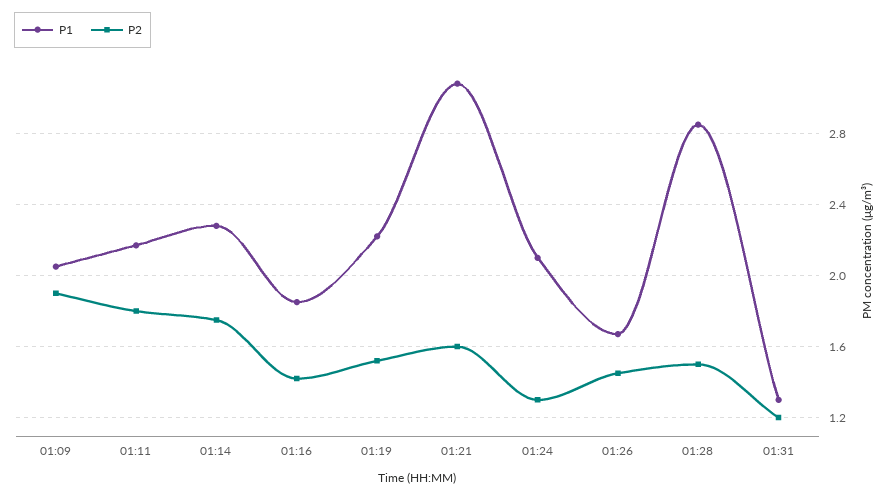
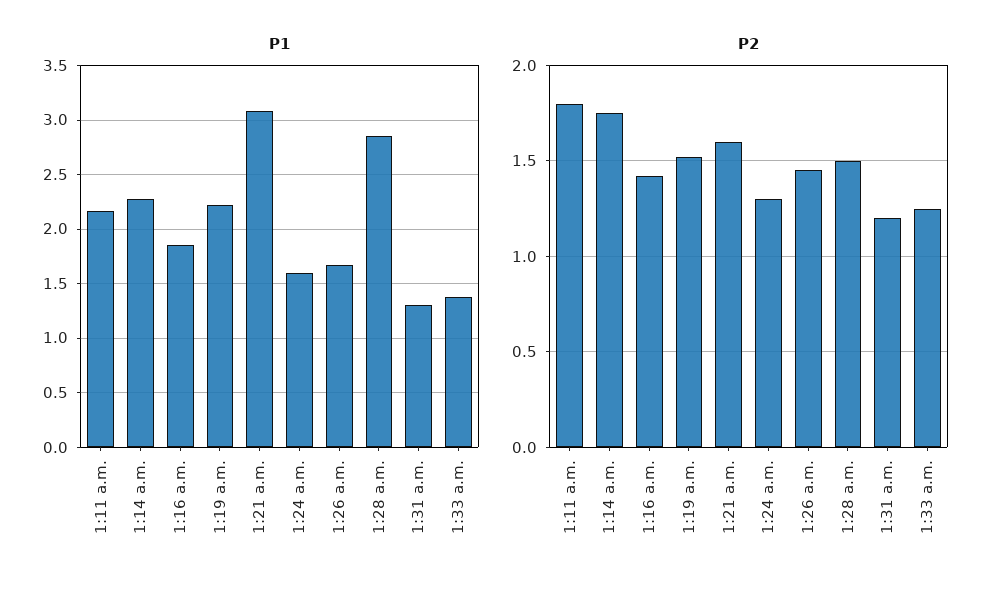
P1, 01:09: 2.05 -> none
P2, 01:09: 1.9 -> none
P1, 01:24: 2.1 -> 1.6
P1, 1:33 a.m.: none -> 1.4
P2, 1:33 a.m.: none -> 1.25

